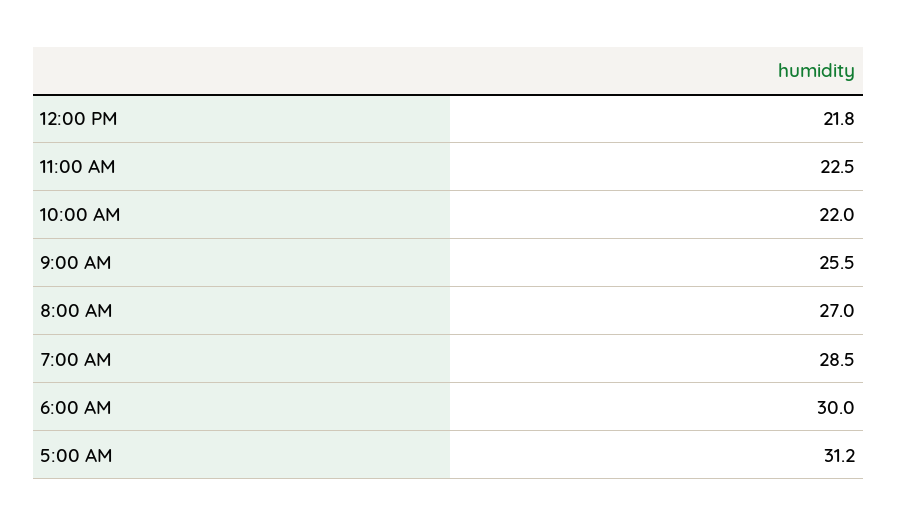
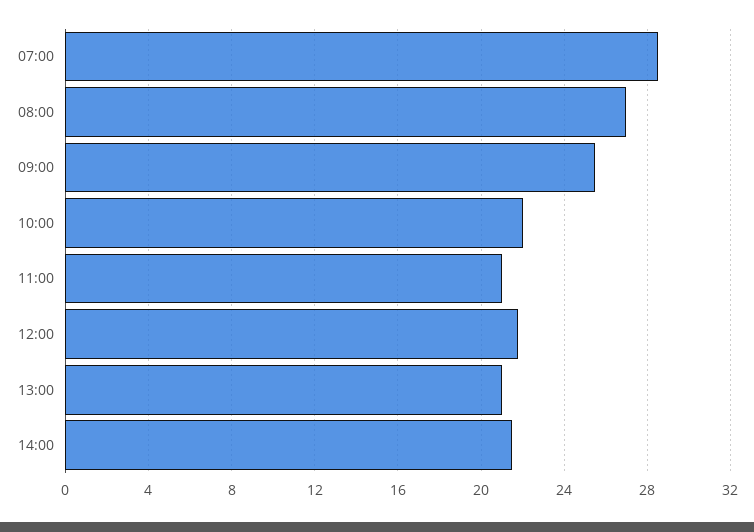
11:00 AM: 22.5 -> 21
6:00 AM: 30 -> none
5:00 AM: 31.2 -> none
13:00: none -> 21
14:00: none -> 21.5

